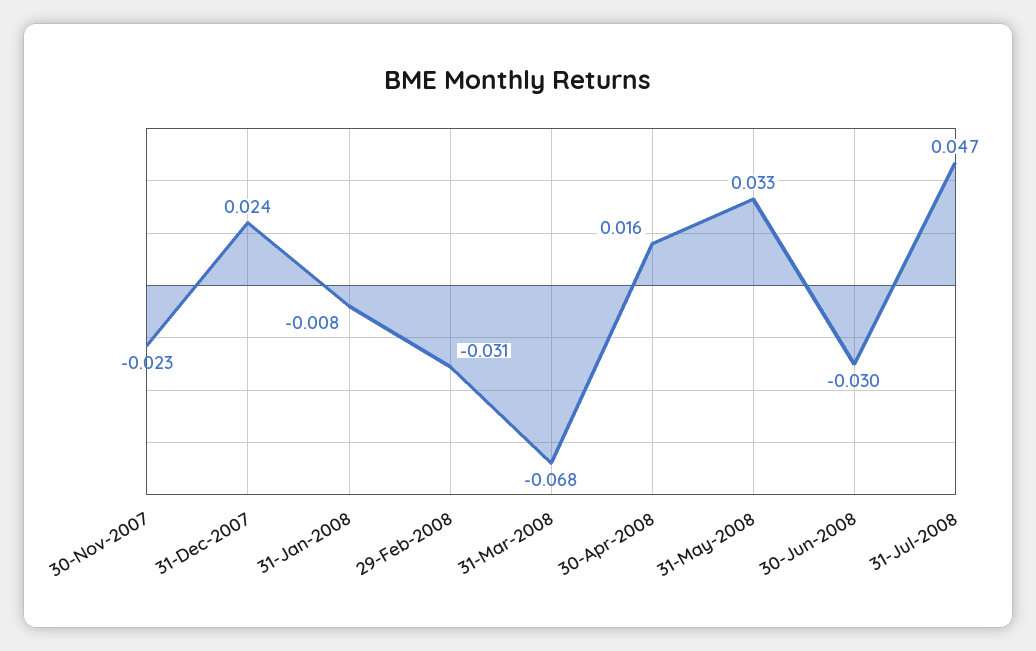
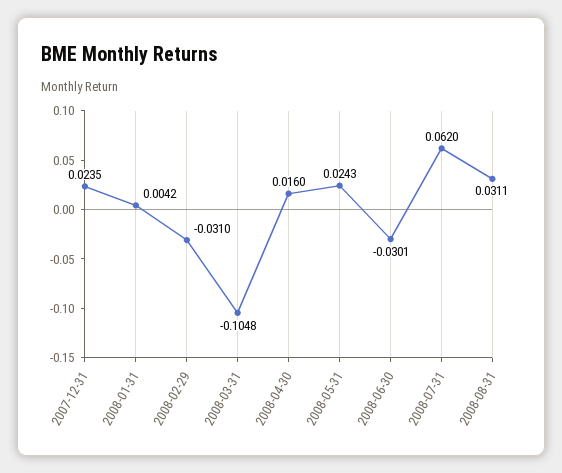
30-Nov-2007: -0.023 -> none
31-Jan-2008: -0.008 -> 0.0042
31-Mar-2008: -0.068 -> -0.1048
31-May-2008: 0.033 -> 0.0243
31-Jul-2008: 0.047 -> 0.062
2008-08-31: none -> 0.0311

